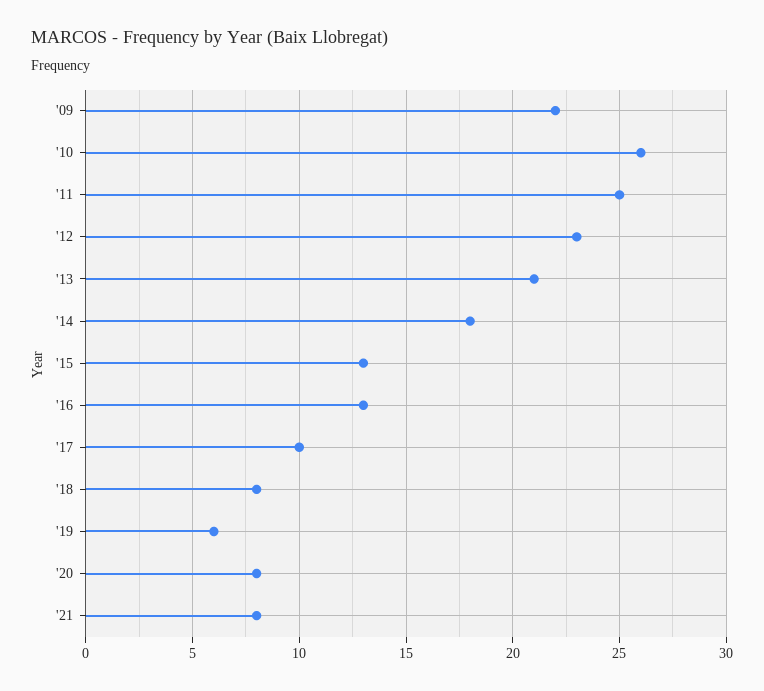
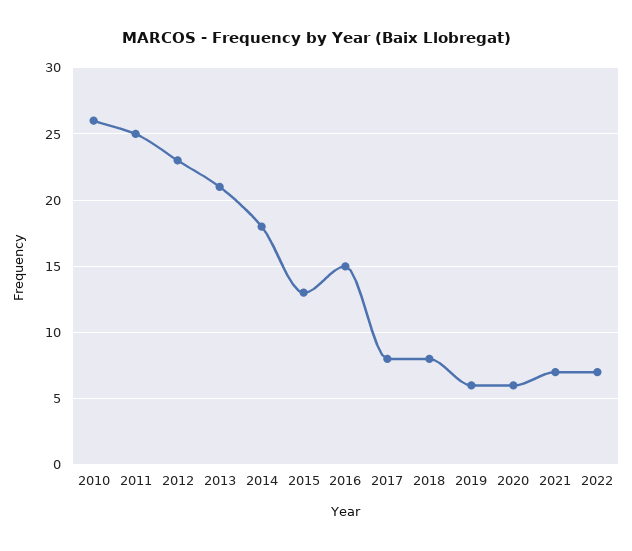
'09: 22 -> none
'16: 13 -> 15
'17: 10 -> 8
'20: 8 -> 6
'21: 8 -> 7
2022: none -> 7

